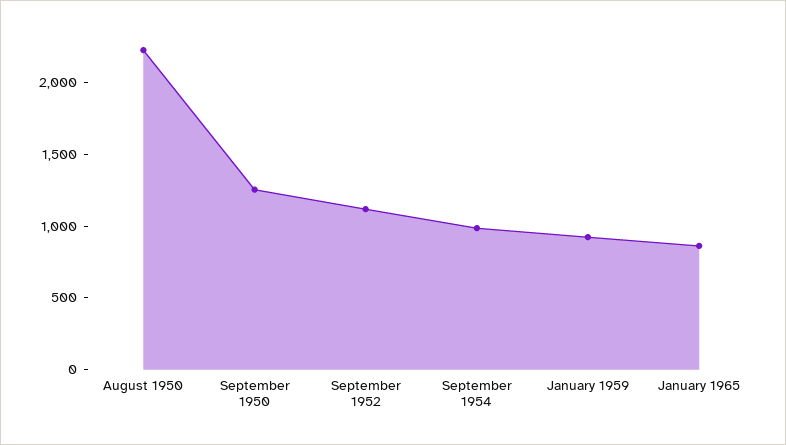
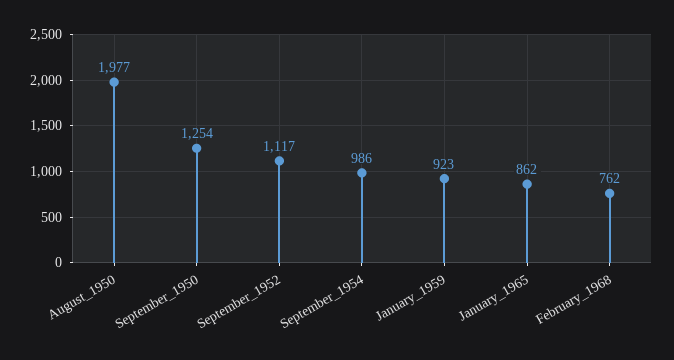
August 1950: 2200 -> 1977
February_1968: none -> 762

